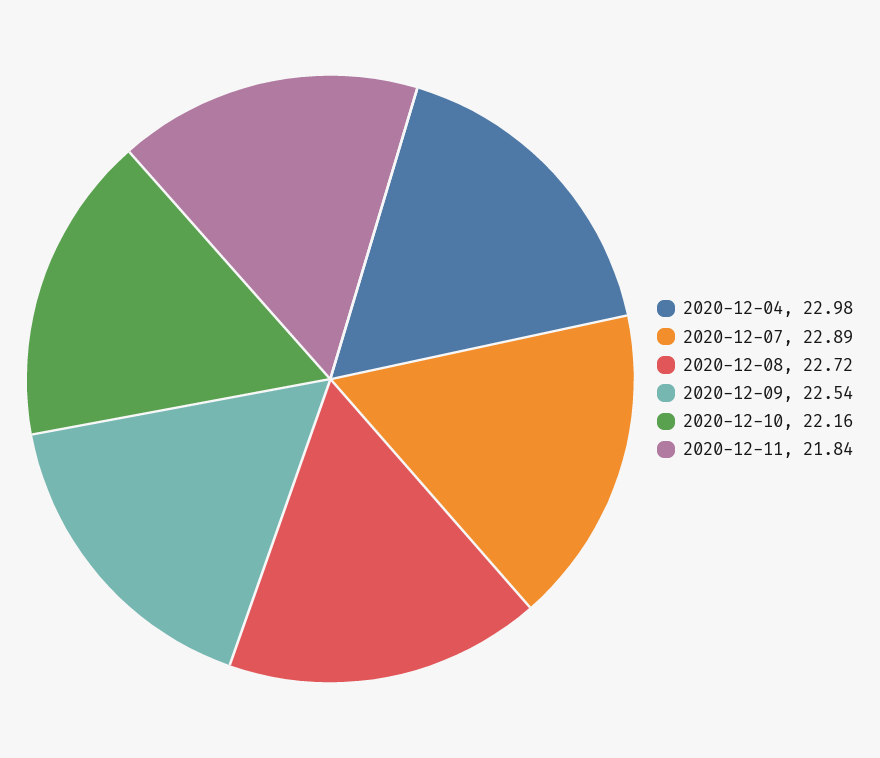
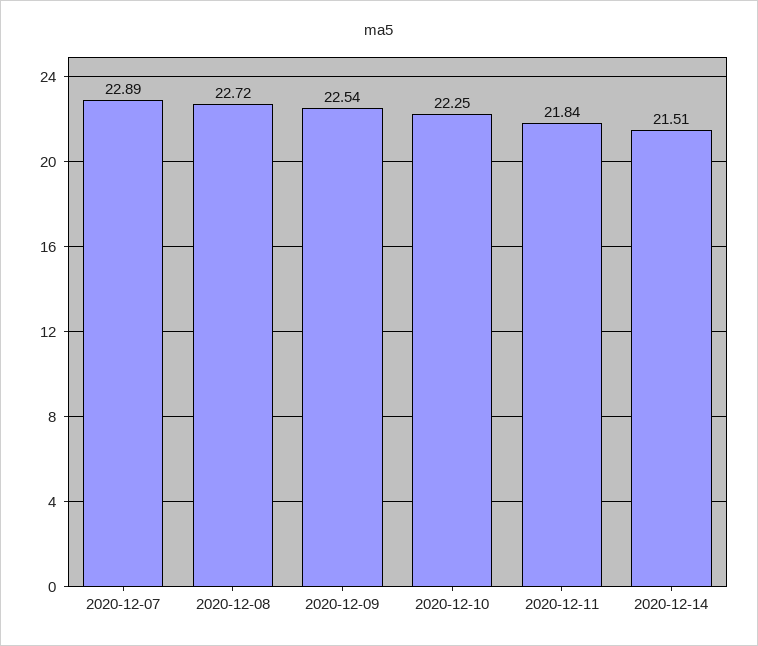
2020-12-04: 22.98 -> none
2020-12-10: 22.16 -> 22.25
2020-12-14: none -> 21.51

